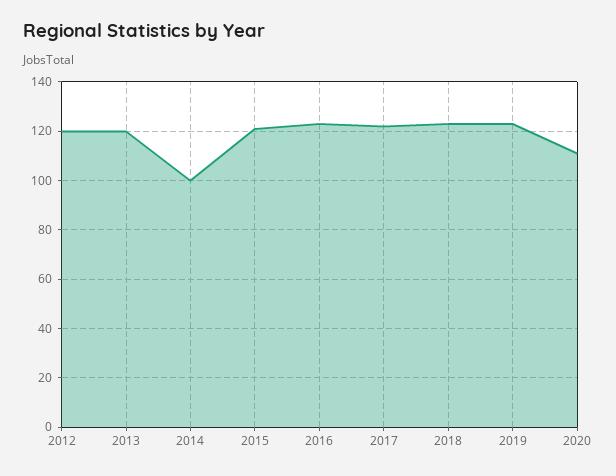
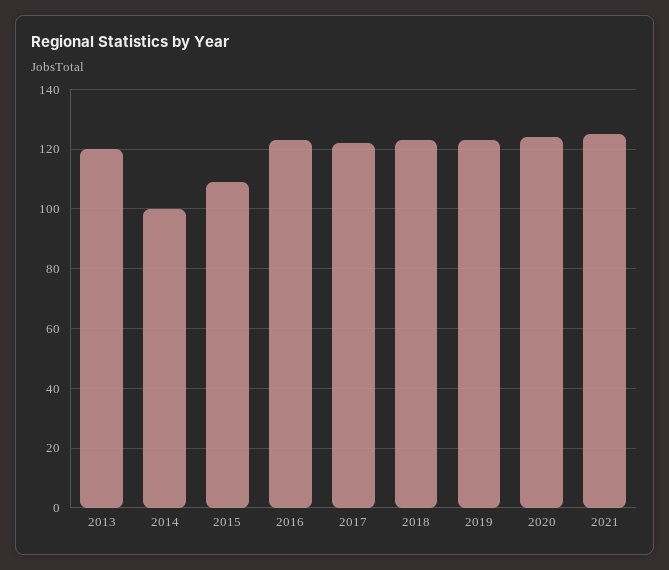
2012: 120 -> none
2015: 120 -> 110
2020: 110 -> 125
2021: none -> 125

